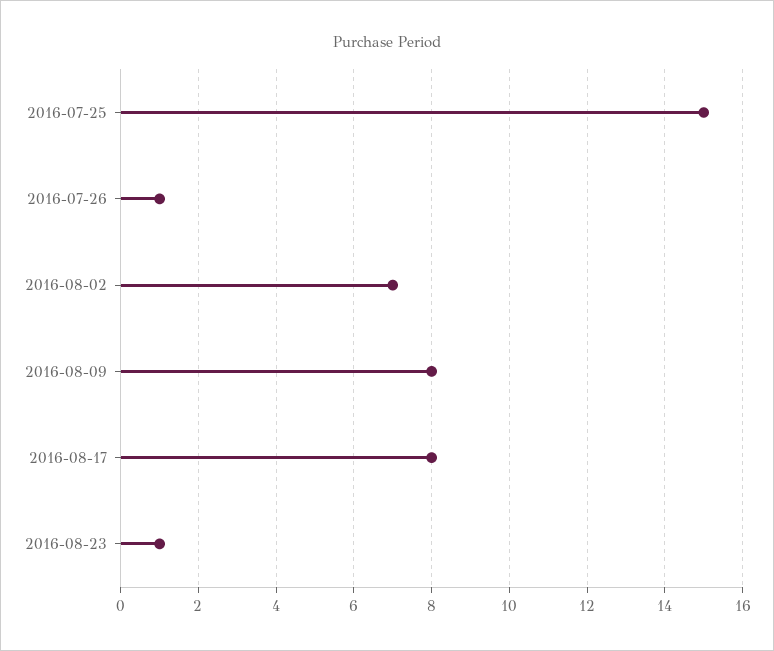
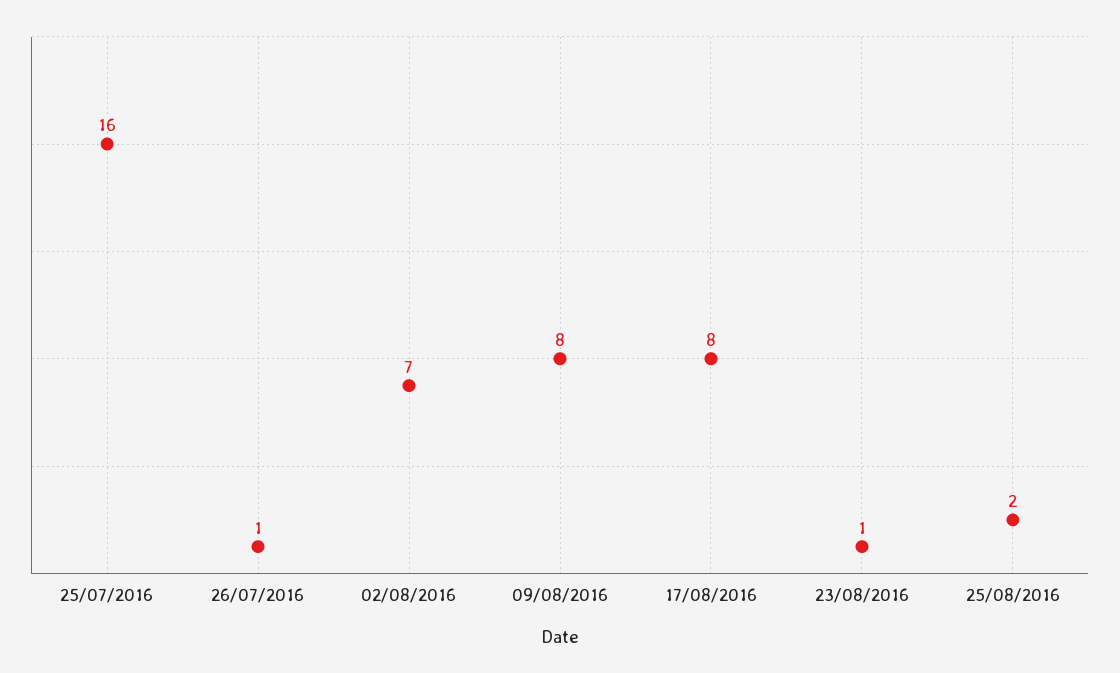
2016-07-25: 15 -> 16
25/08/2016: none -> 2

